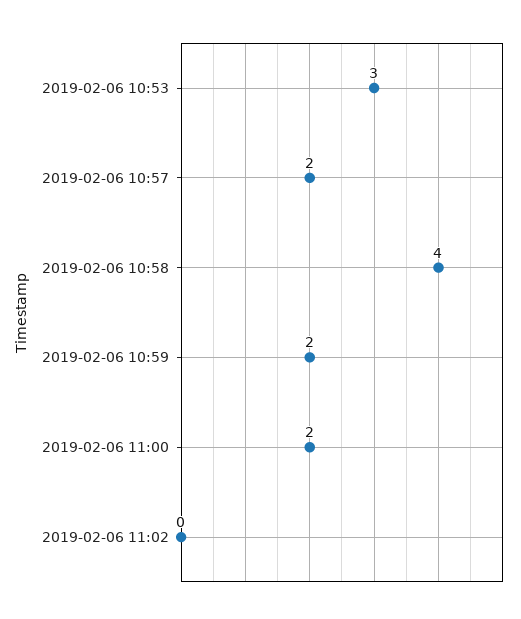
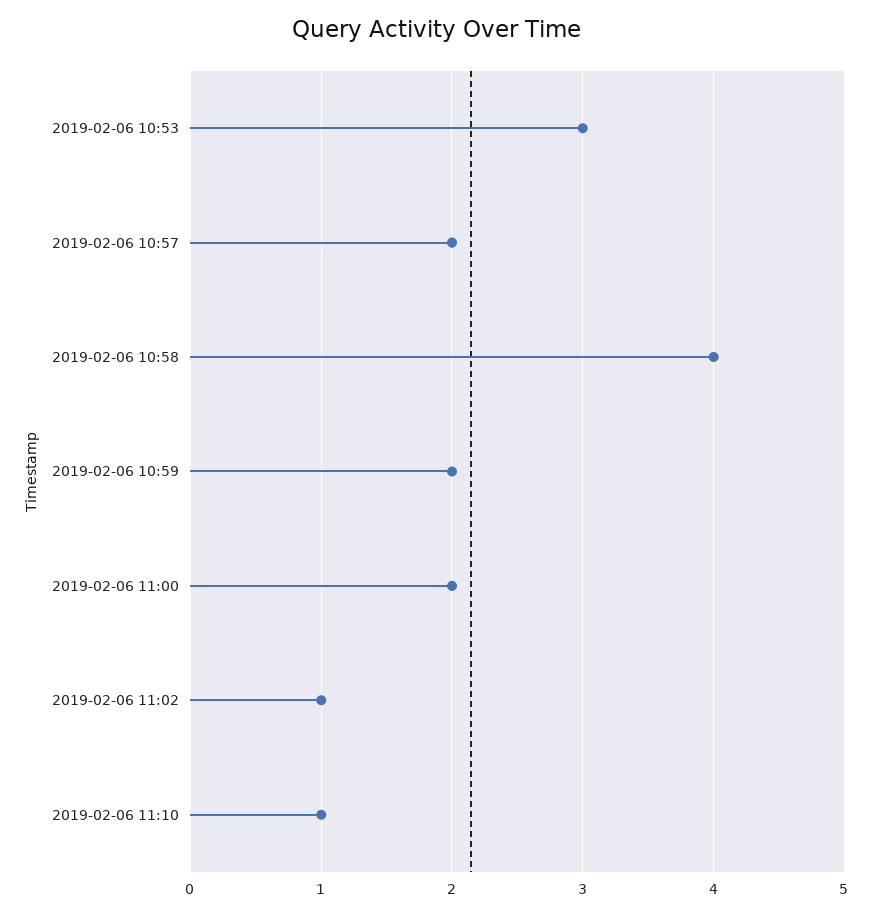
2019-02-06 11:02: 0 -> 1
2019-02-06 11:10: none -> 1

